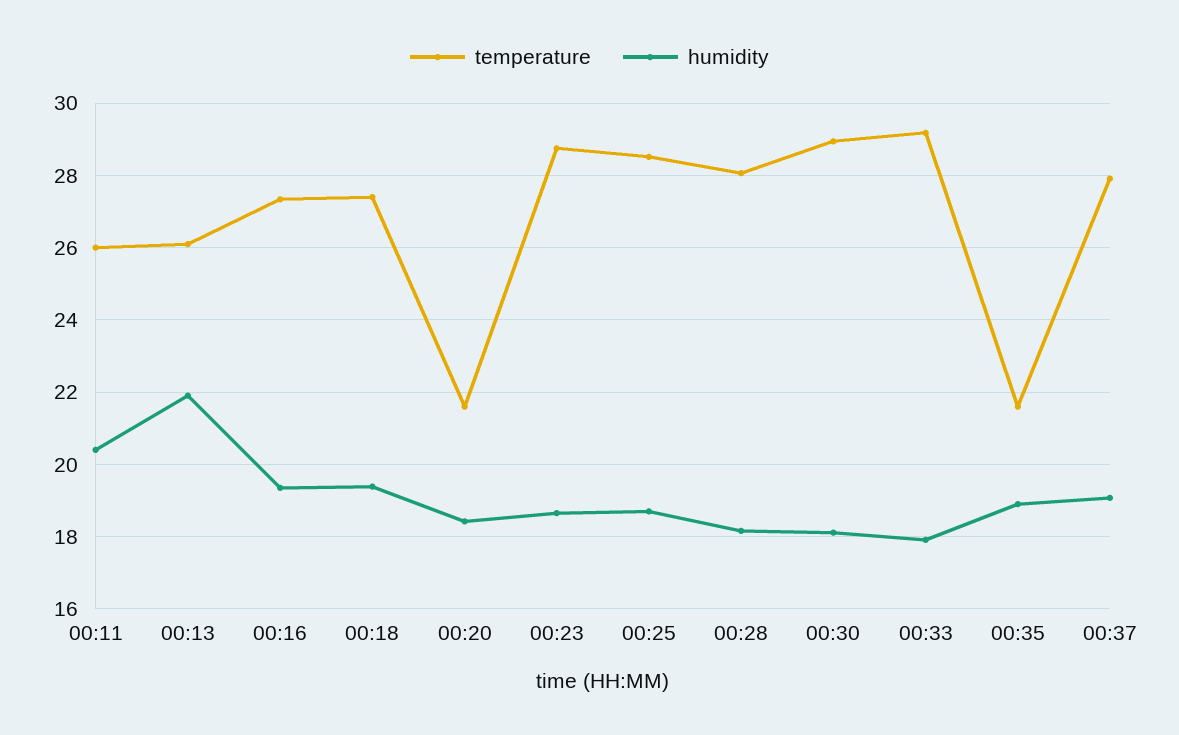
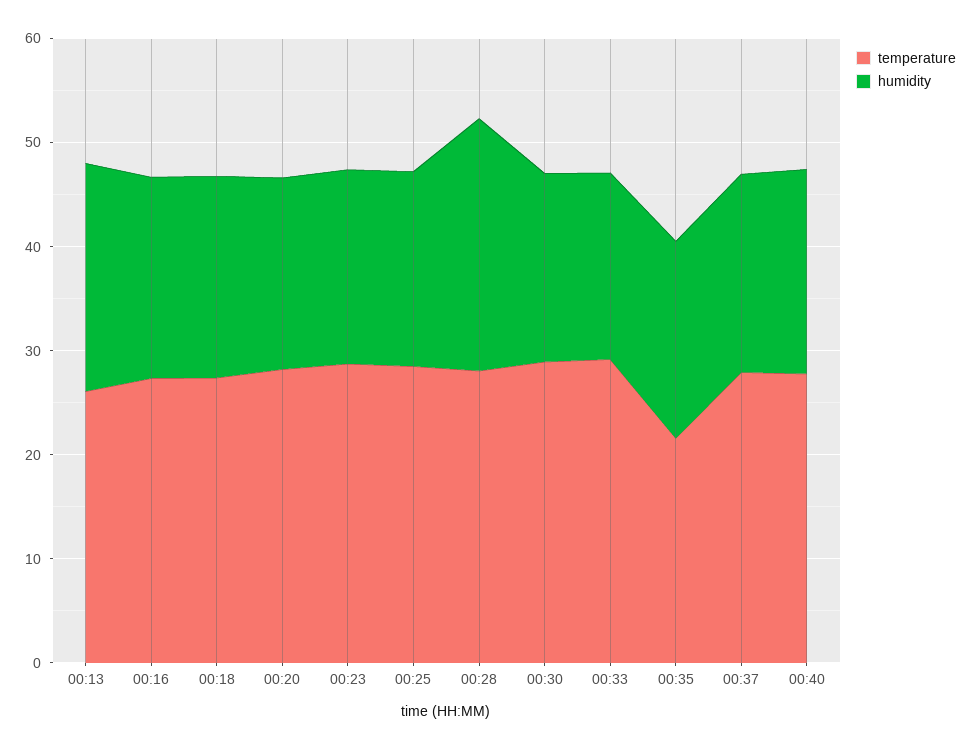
temperature, 00:11: 26 -> none
humidity, 00:11: 20.4 -> none
temperature, 00:20: 21.6 -> 28
humidity, 00:28: 18.2 -> 24
temperature, 00:40: none -> 28
humidity, 00:40: none -> 20

